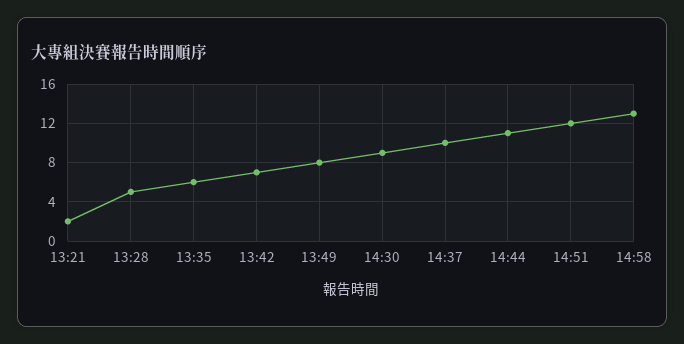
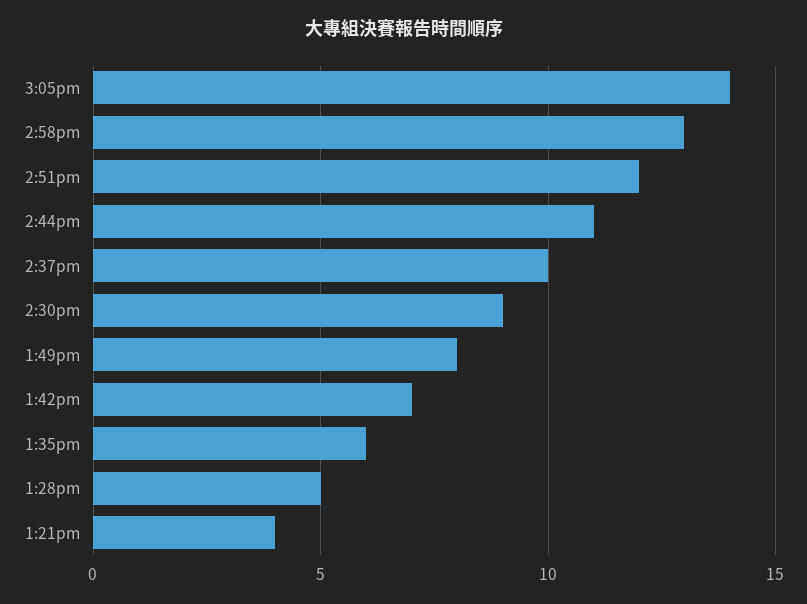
13:21: 2 -> 4
3:05pm: none -> 14

